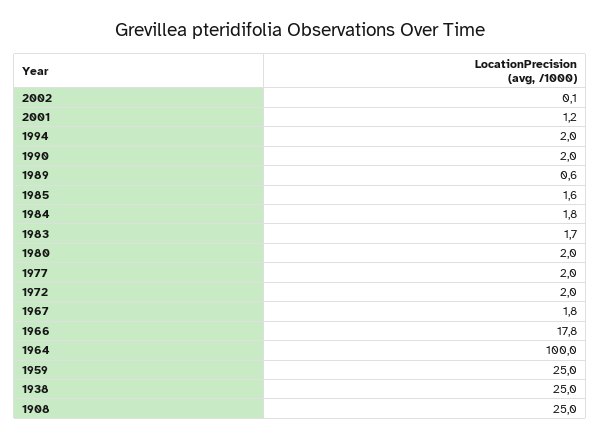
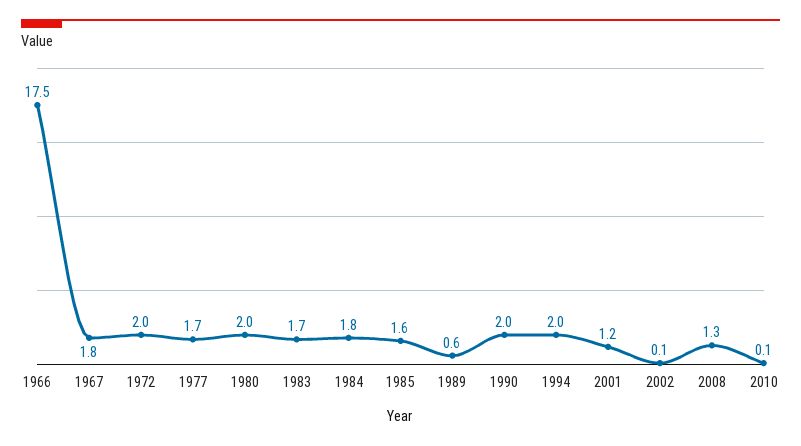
1977: 2 -> 1.7
1966: 17.8 -> 17.5
1964: 100 -> none
1959: 25 -> none
1938: 25 -> none
1908: 25 -> none
2008: none -> 1.3
2010: none -> 0.1

